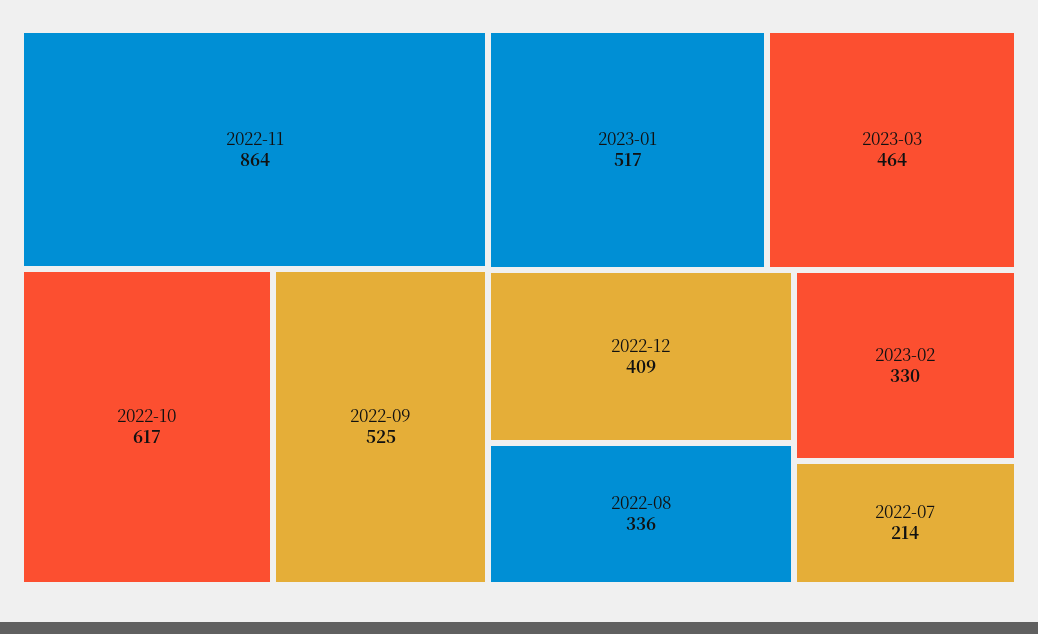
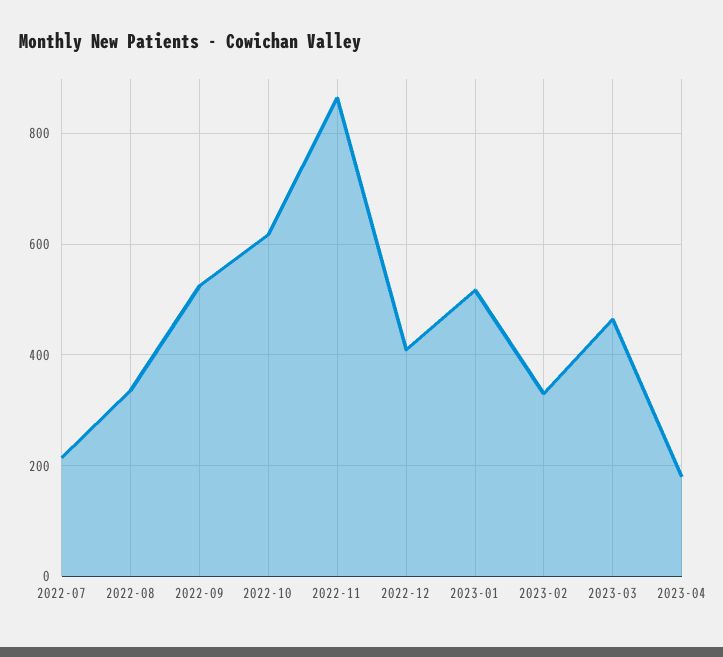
2023-04: none -> 180

